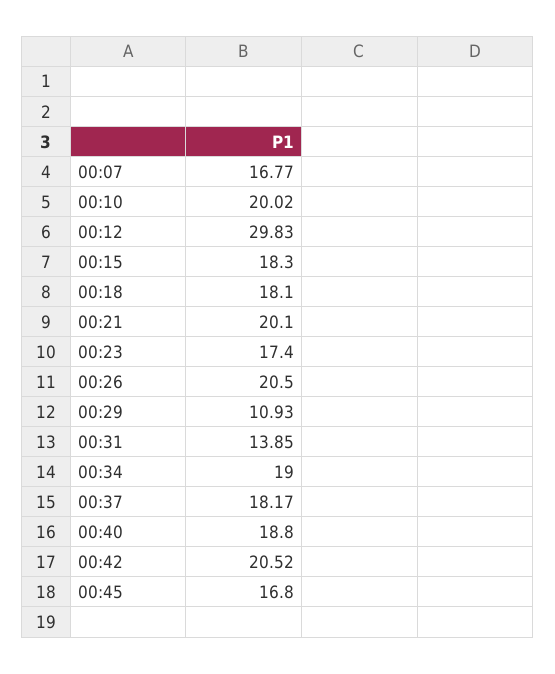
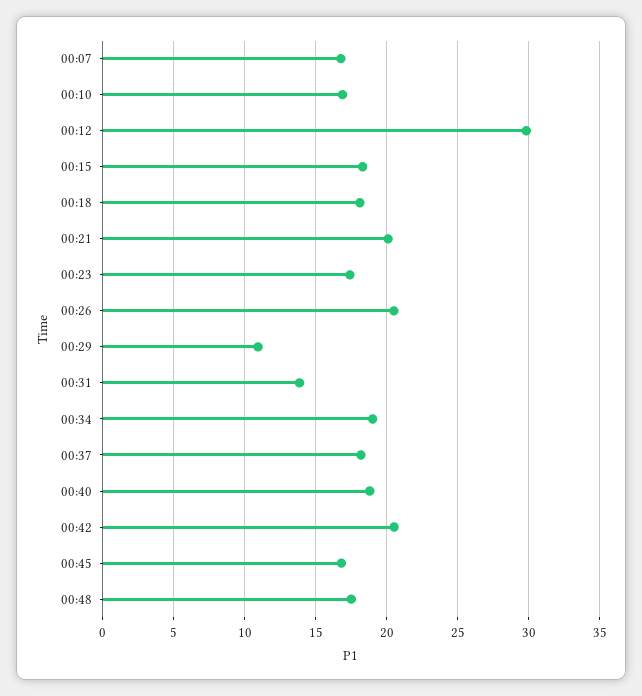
00:10: 20.02 -> 17
00:48: none -> 17.5

